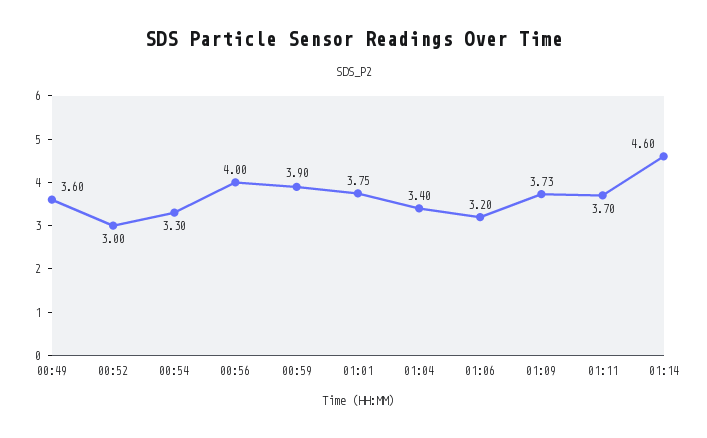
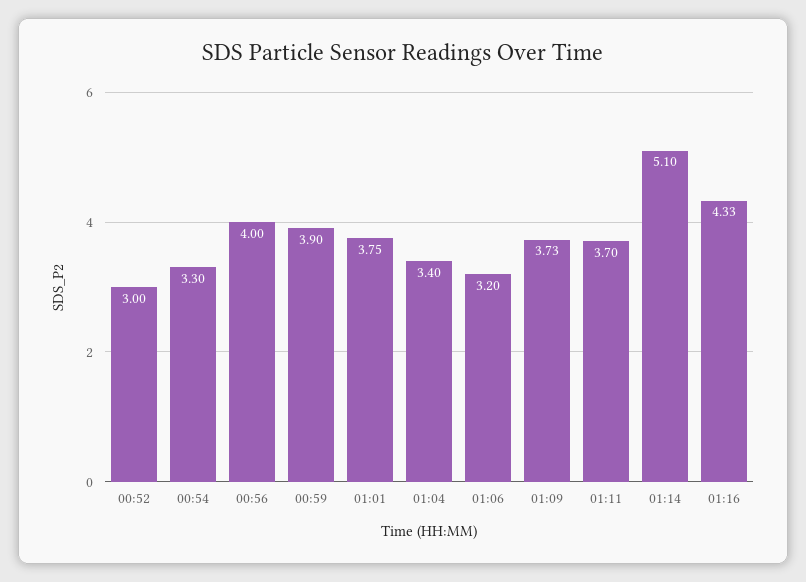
00:49: 3.6 -> none
01:14: 4.6 -> 5.1
01:16: none -> 4.33

